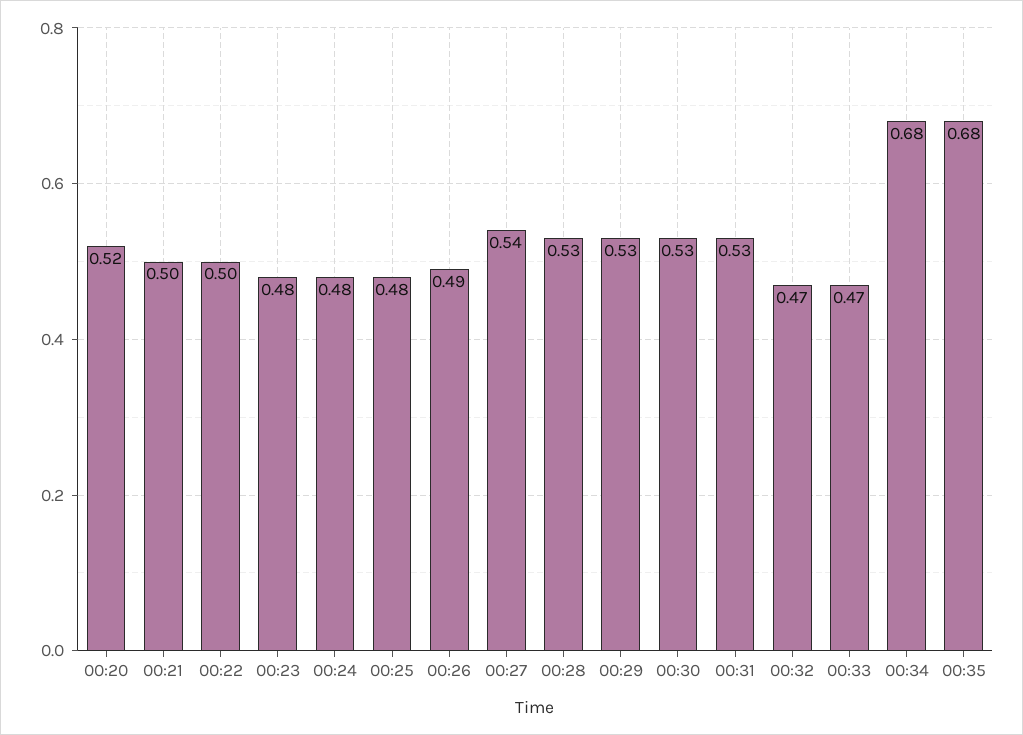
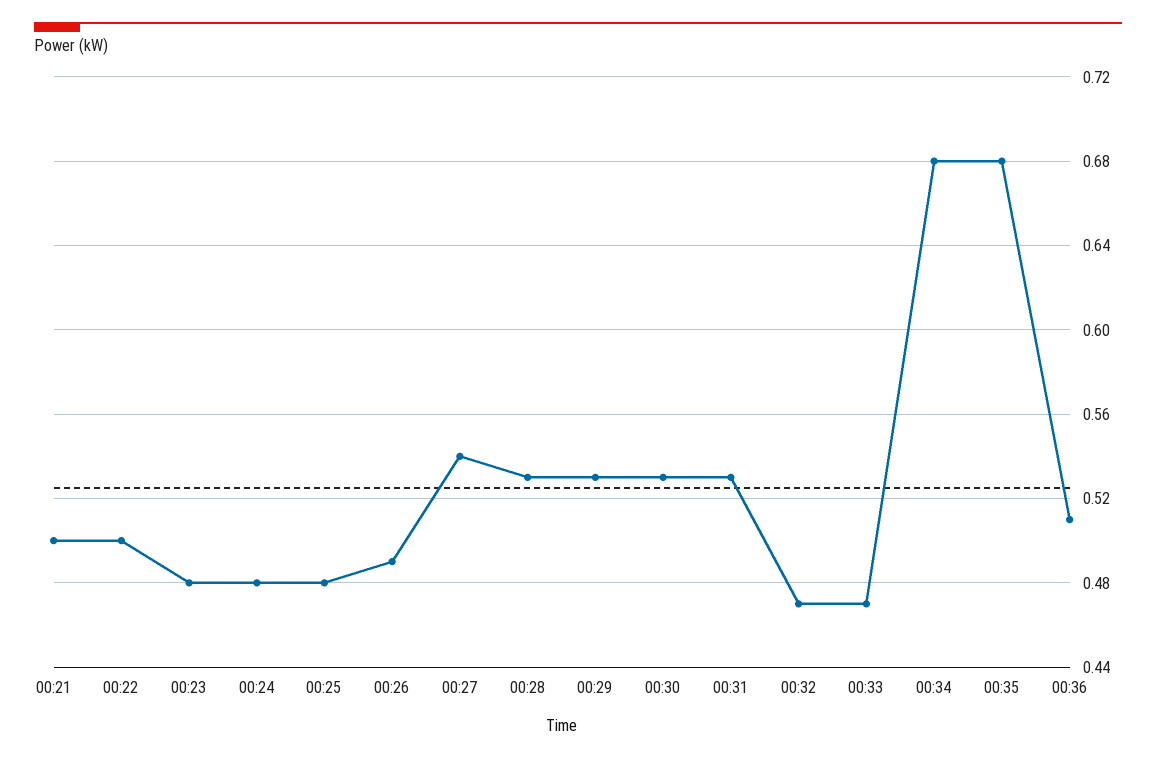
00:20: 0.52 -> none
00:36: none -> 0.51

